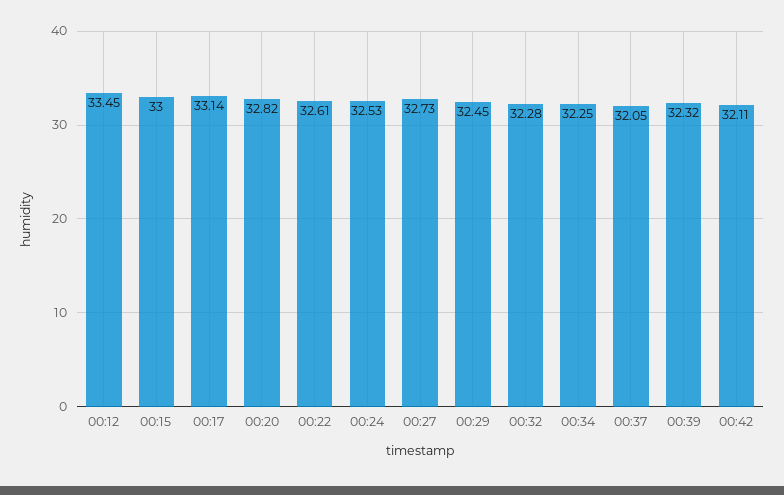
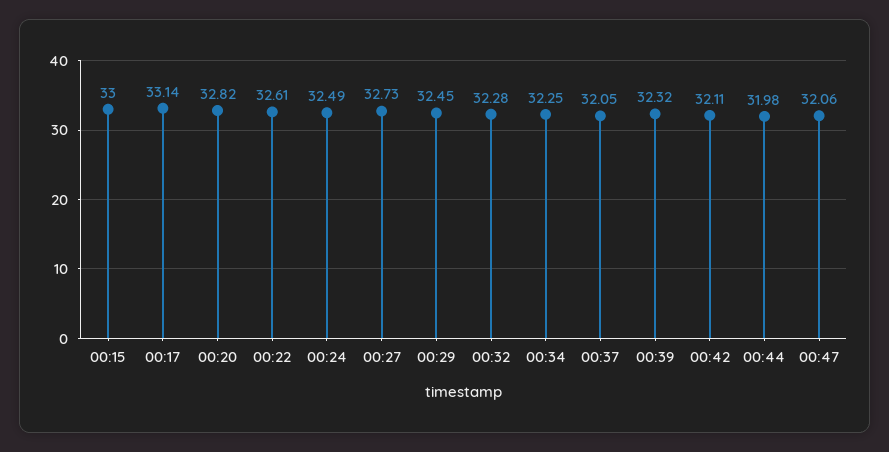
00:12: 33.45 -> none
00:24: 32.53 -> 32.49
00:44: none -> 31.98
00:47: none -> 32.06

